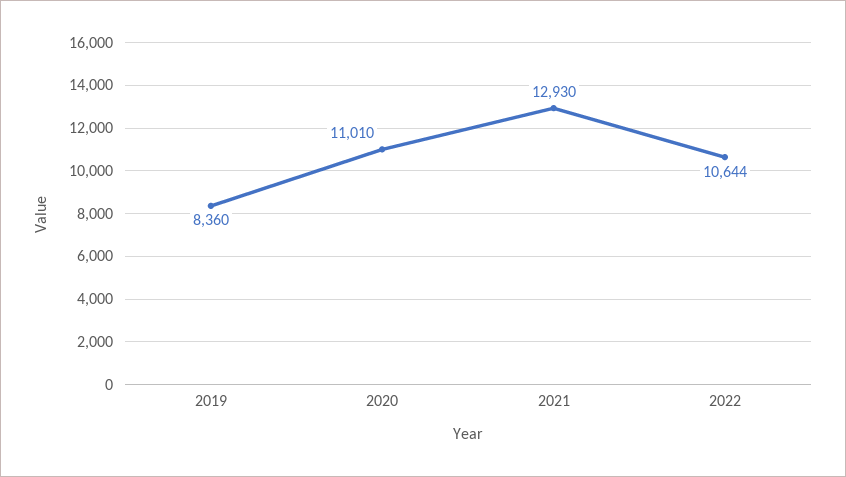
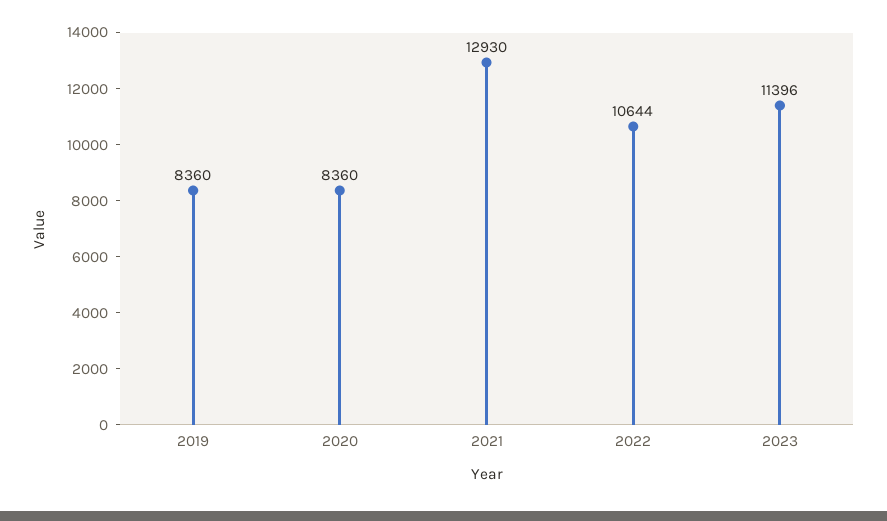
2020: 11010 -> 8360
2023: none -> 11396

